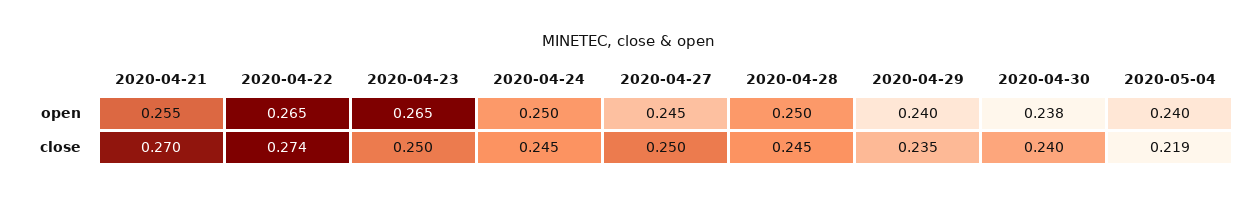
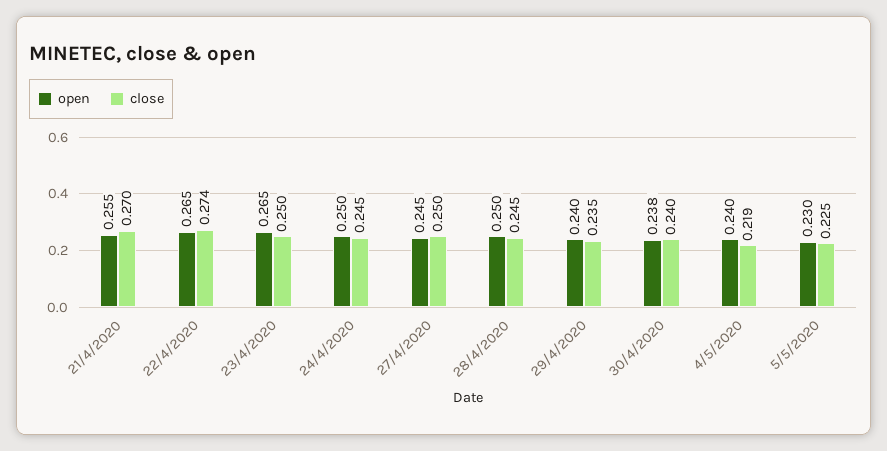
open, 5/5/2020: none -> 0.23
close, 5/5/2020: none -> 0.225

